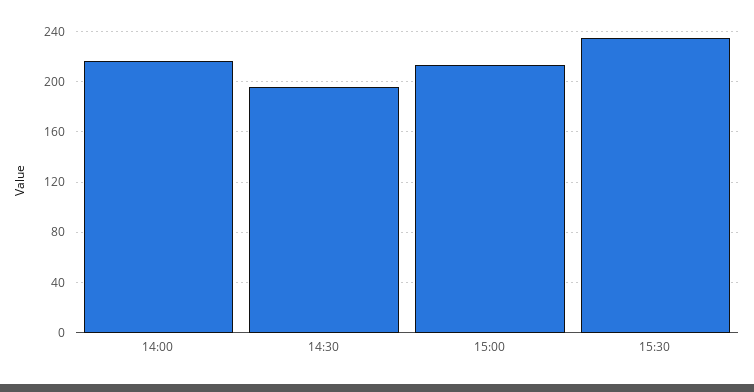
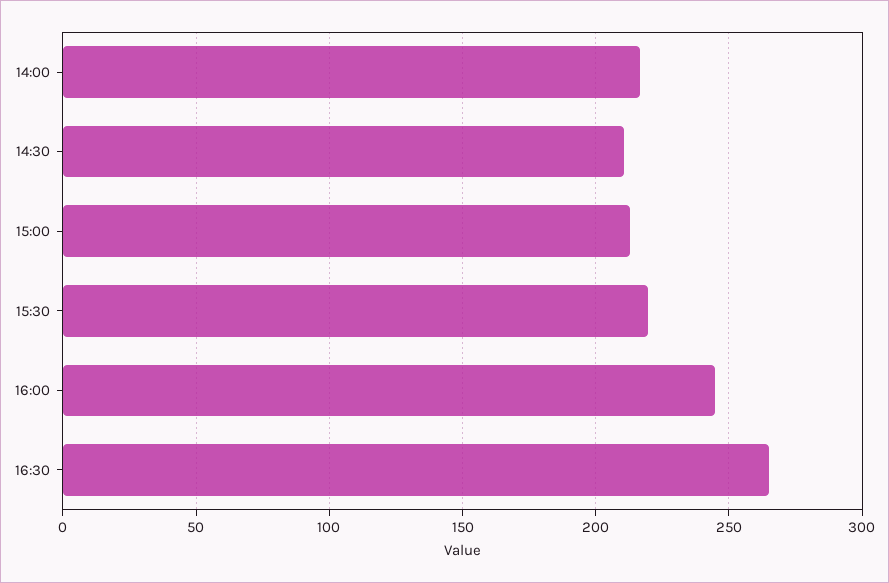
14:30: 195 -> 210
15:30: 235 -> 220
16:00: none -> 245
16:30: none -> 265

